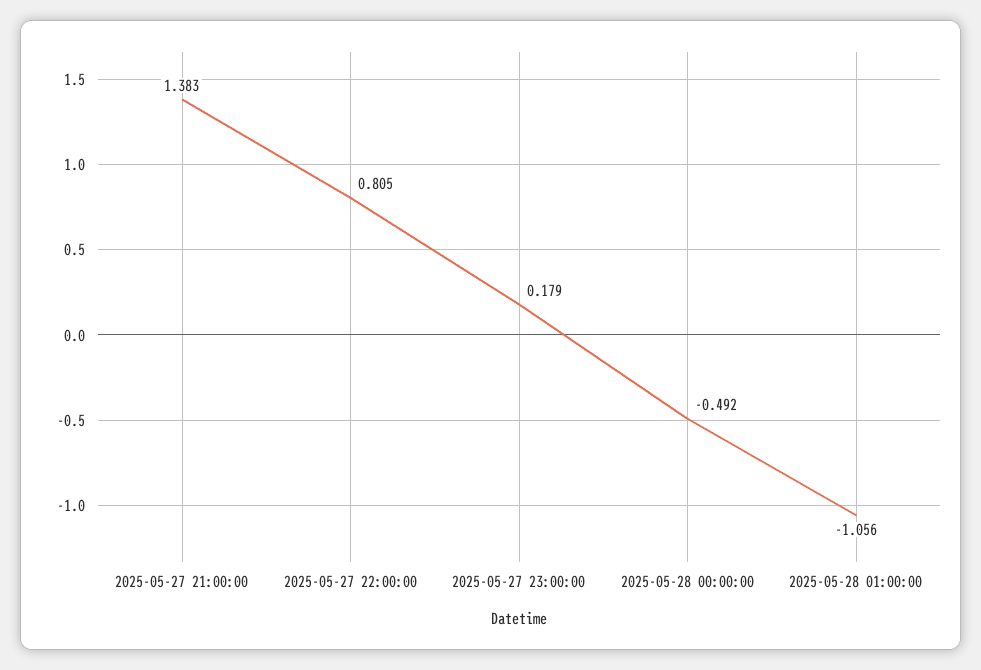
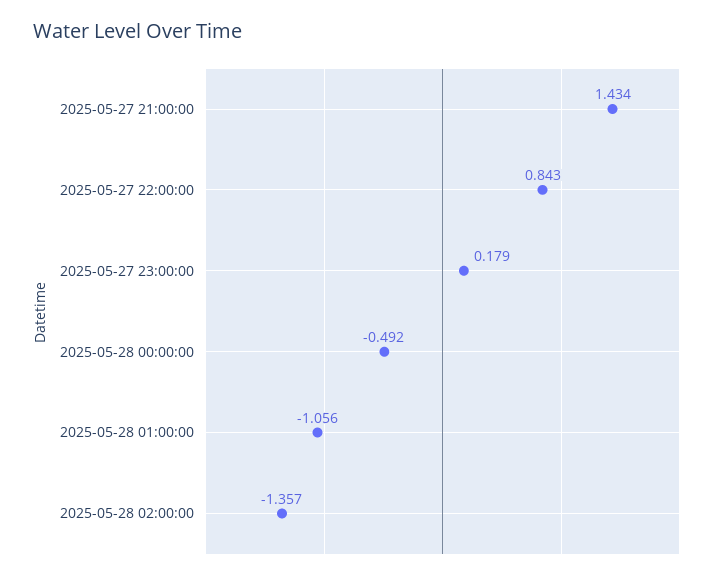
2025-05-27 21:00:00: 1.383 -> 1.434
2025-05-27 22:00:00: 0.805 -> 0.843
2025-05-28 02:00:00: none -> -1.357

